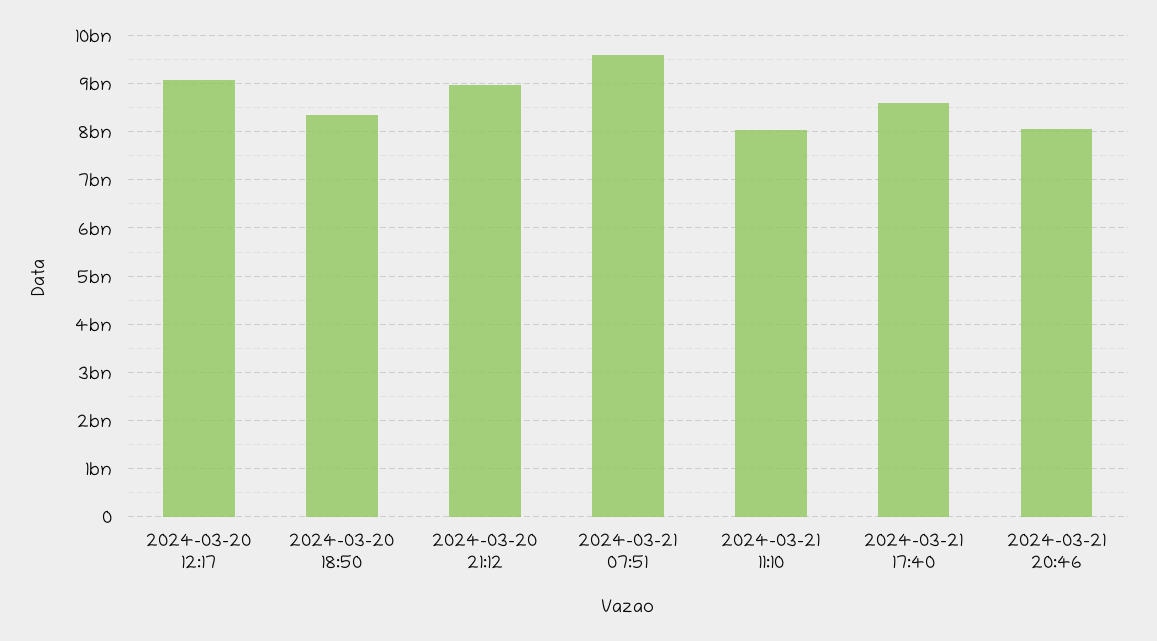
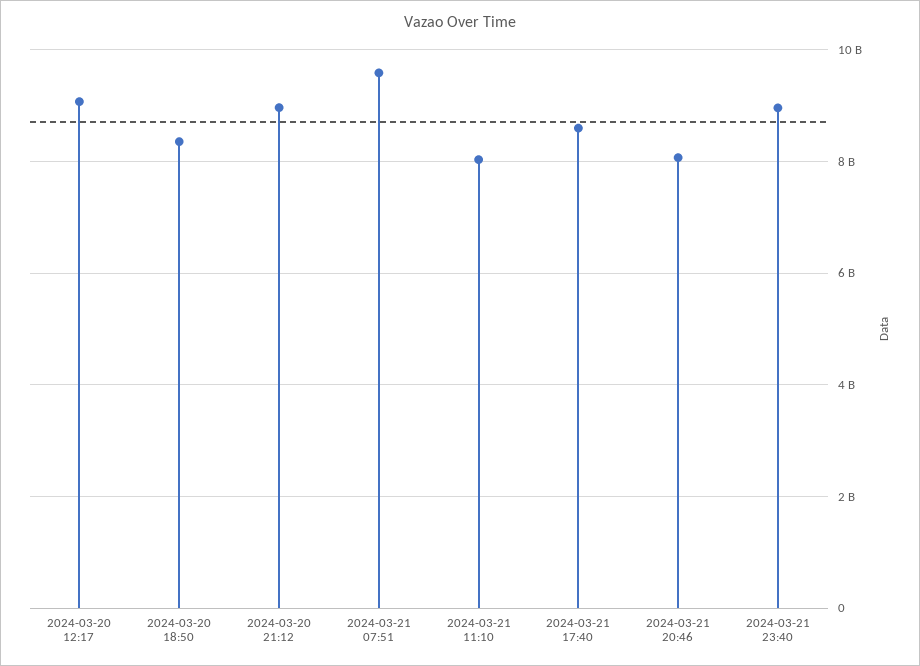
2024-03-21 23:40: none -> 9000000000

